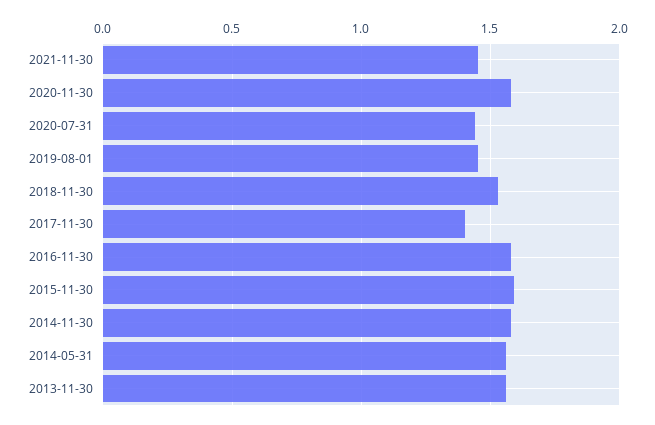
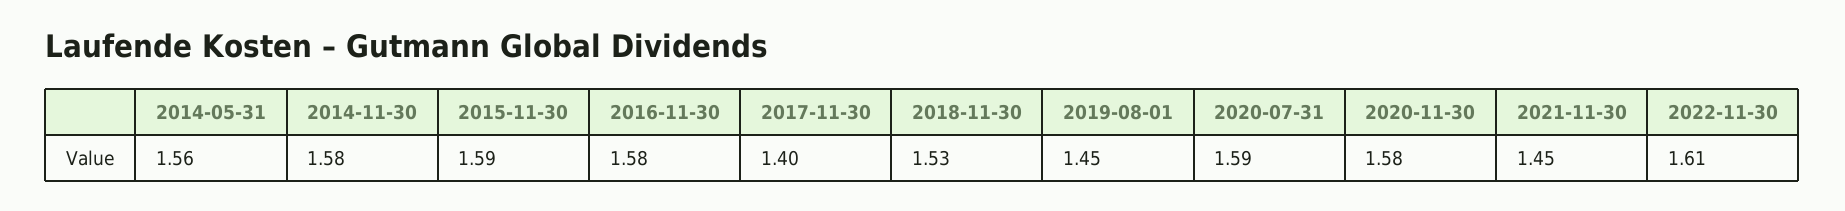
2020-07-31: 1.45 -> 1.59
2013-11-30: 1.55 -> none
2022-11-30: none -> 1.61

